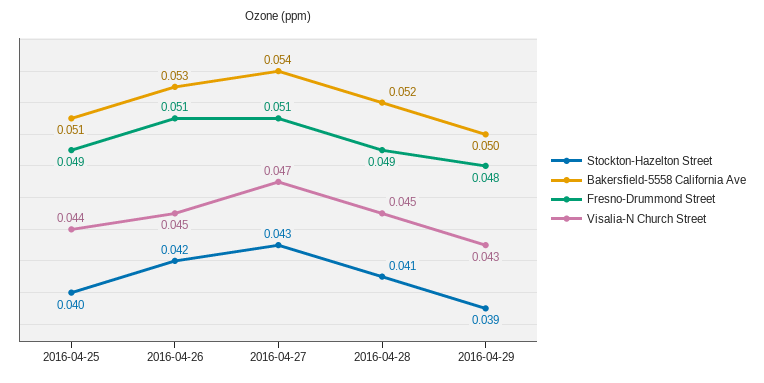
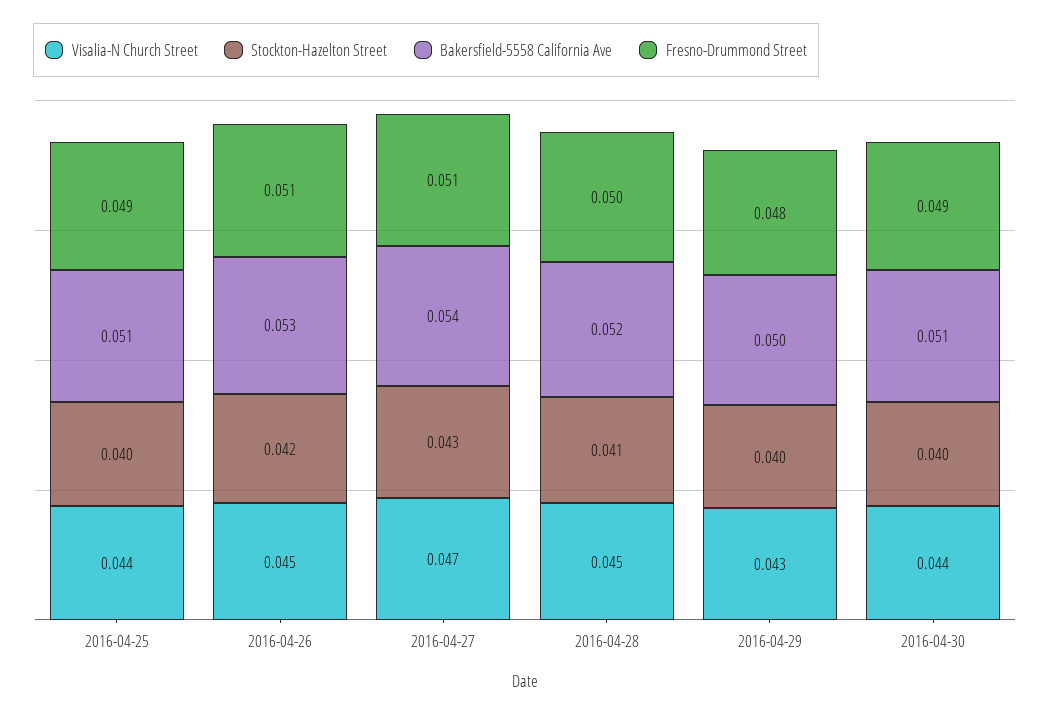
Fresno-Drummond Street, 2016-04-28: 0.049 -> 0.05
Stockton-Hazelton Street, 2016-04-29: 0.039 -> 0.04
Visalia-N Church Street, 2016-04-30: none -> 0.044
Stockton-Hazelton Street, 2016-04-30: none -> 0.04
Bakersfield-5558 California Ave, 2016-04-30: none -> 0.051
Fresno-Drummond Street, 2016-04-30: none -> 0.049

